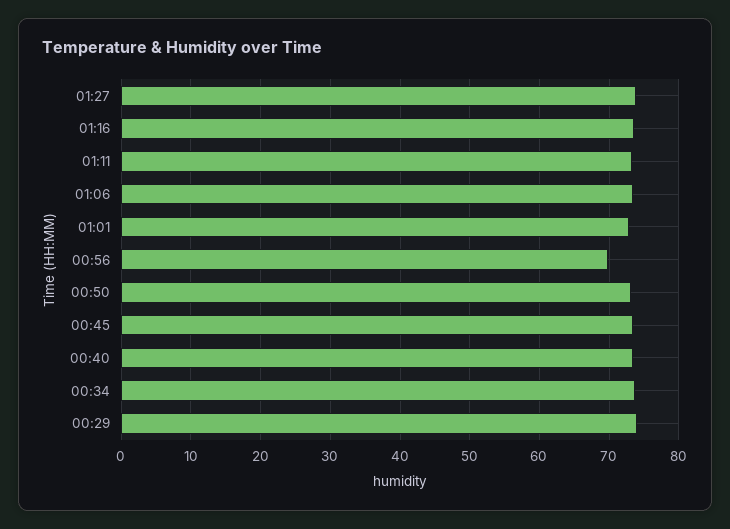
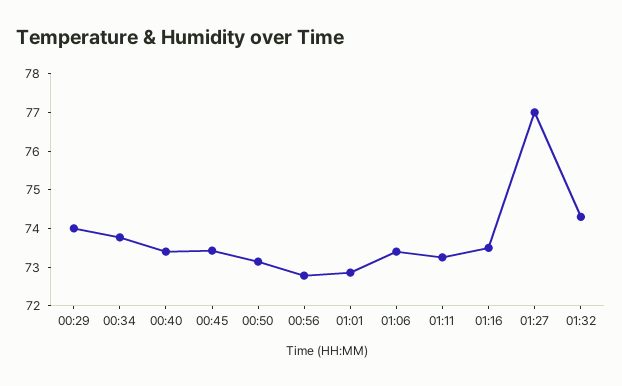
01:27: 74 -> 77
00:56: 70 -> 72.75
01:32: none -> 74.25

